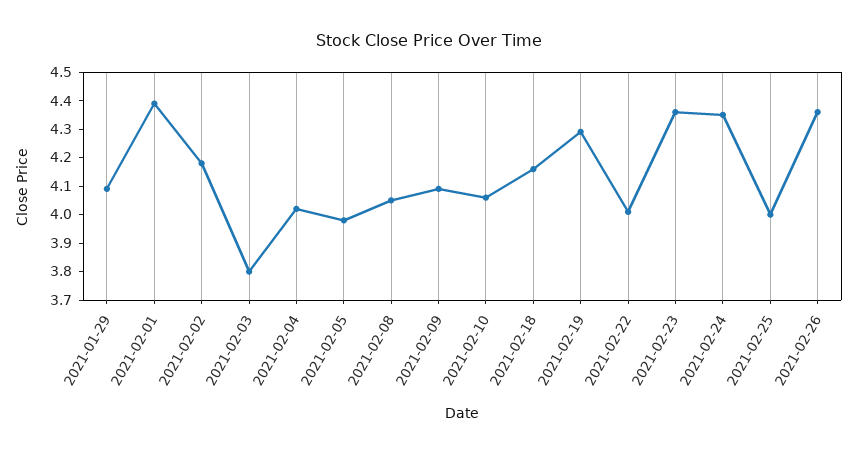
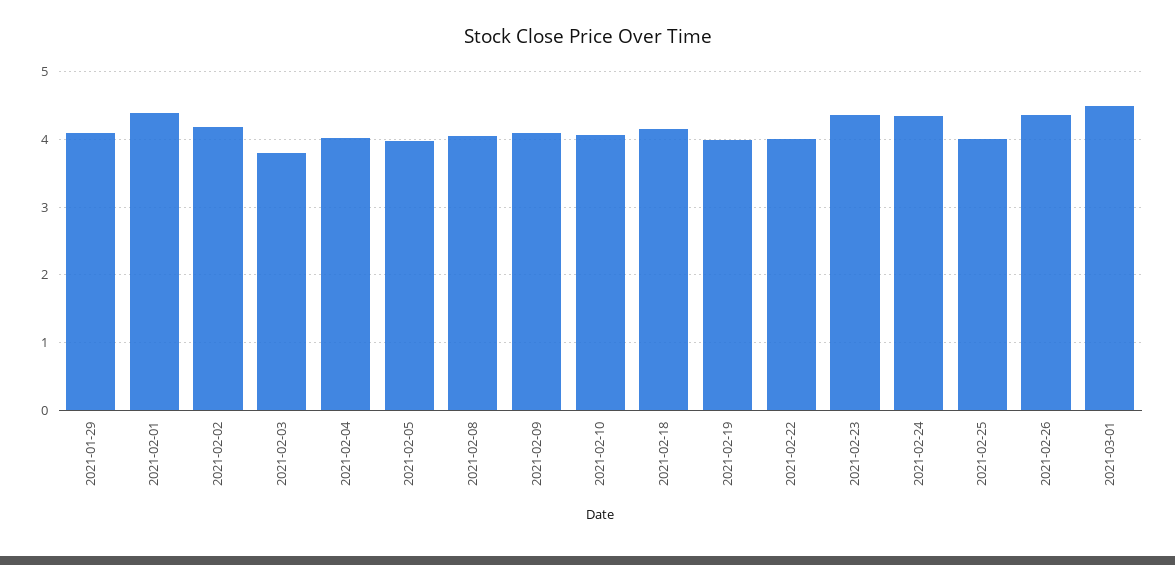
2021-02-19: 4.3 -> 4
2021-03-01: none -> 4.5

